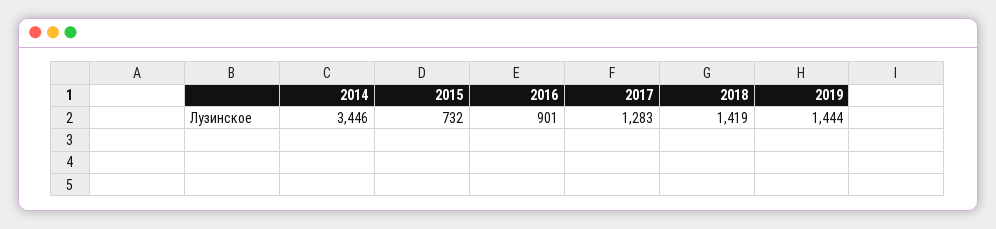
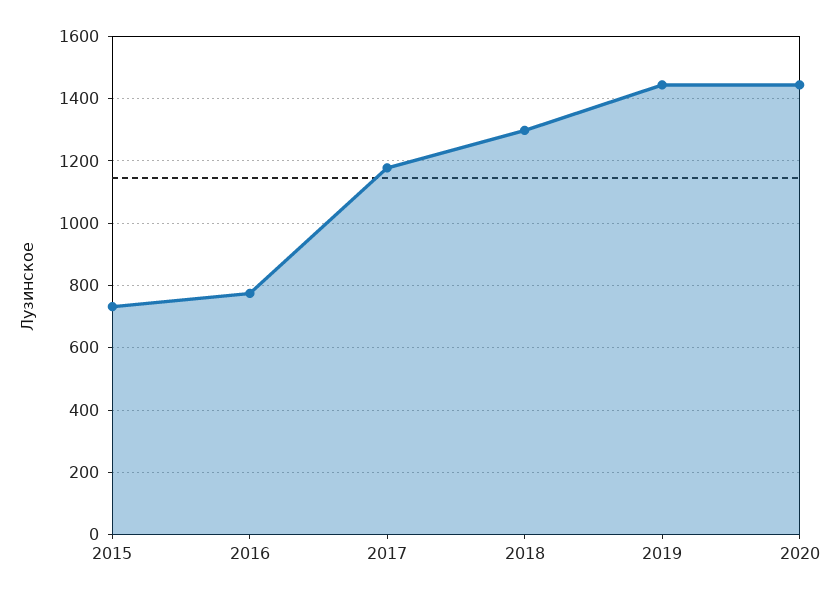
2014: 3446 -> none
2016: 901 -> 780
2017: 1283 -> 1180
2018: 1419 -> 1300
2020: none -> 1440

